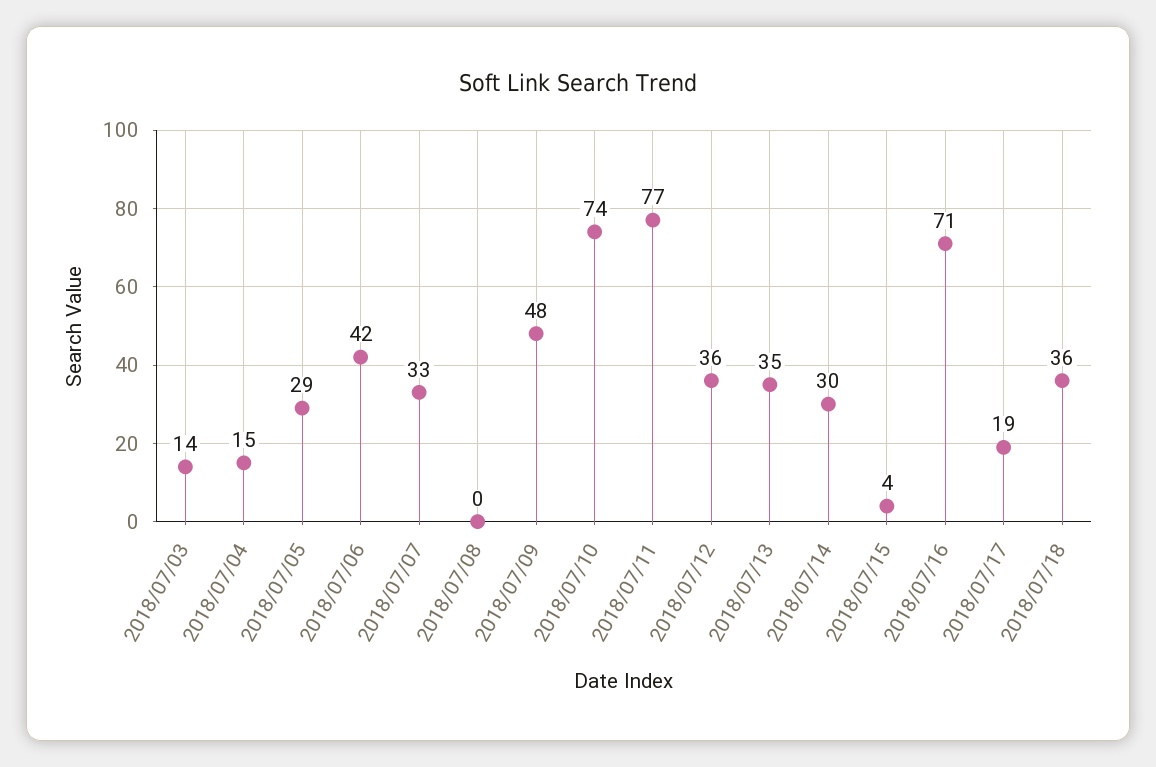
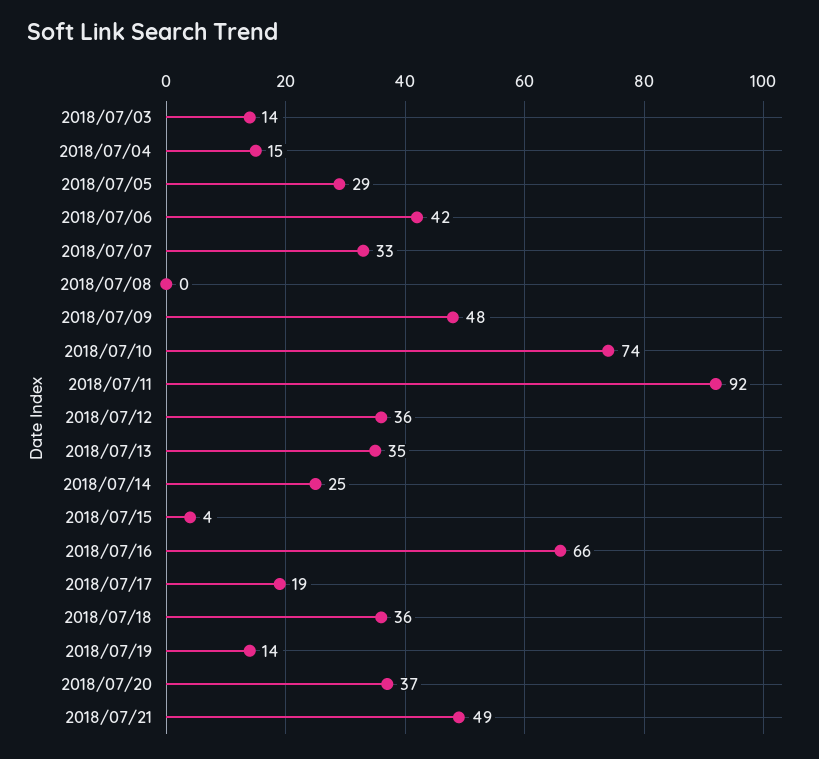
2018/07/11: 77 -> 92
2018/07/14: 30 -> 25
2018/07/16: 71 -> 66
2018/07/19: none -> 14
2018/07/20: none -> 37
2018/07/21: none -> 49

